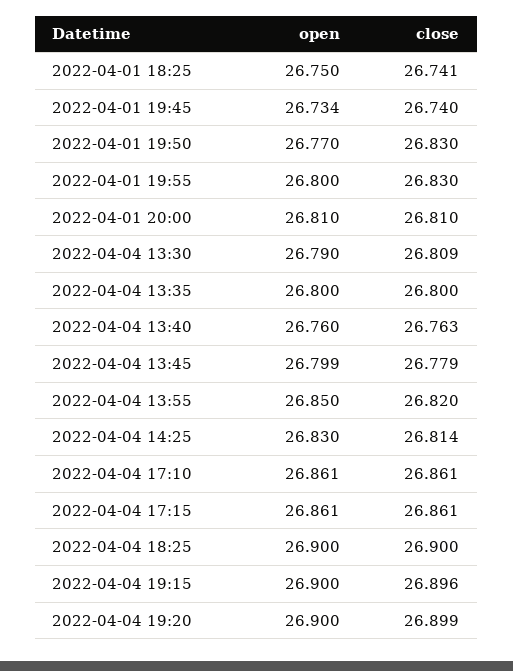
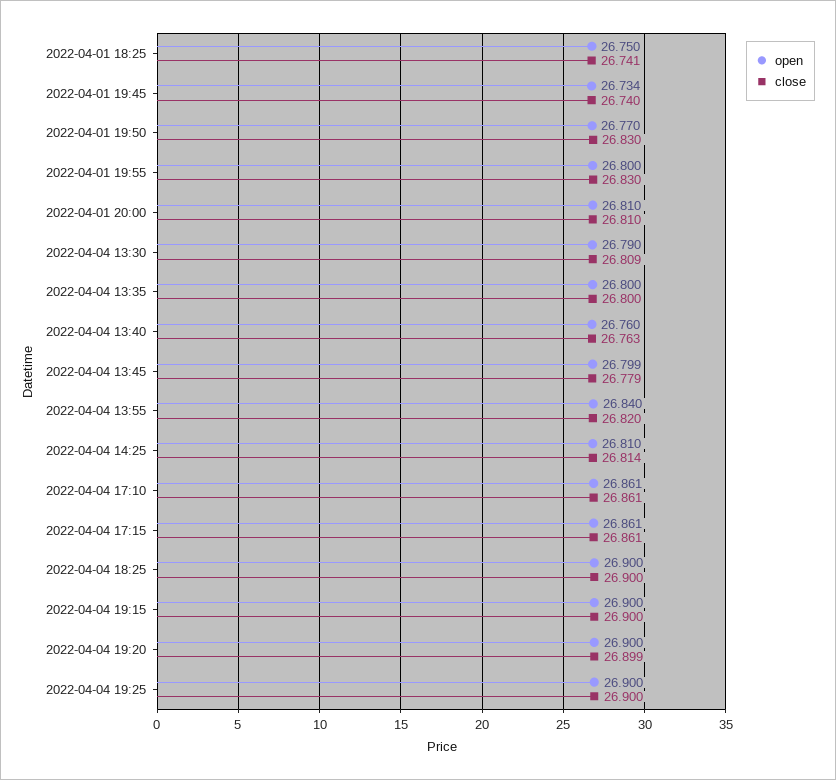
open, 2022-04-04 13:55: 26.85 -> 26.84
open, 2022-04-04 14:25: 26.83 -> 26.81
close, 2022-04-04 19:15: 26.896 -> 26.9
open, 2022-04-04 19:25: none -> 26.9
close, 2022-04-04 19:25: none -> 26.9

